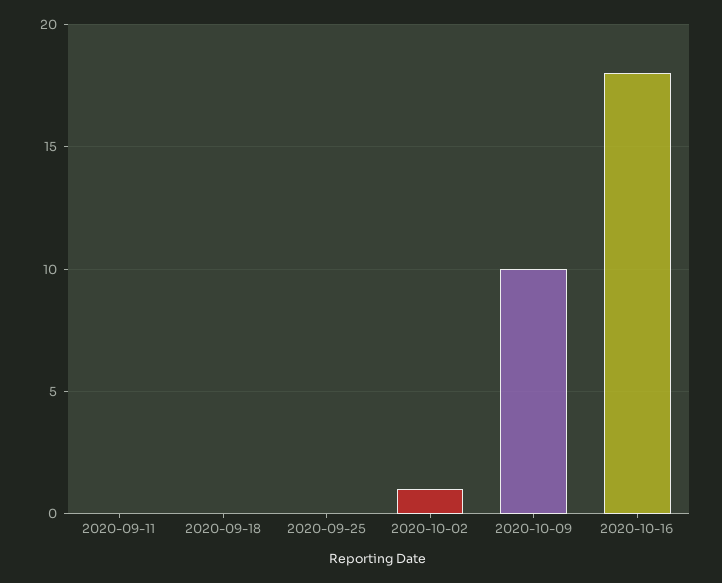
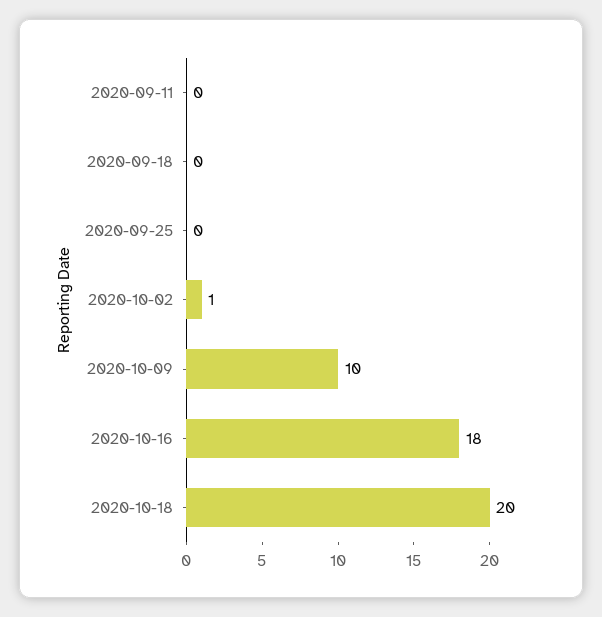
2020-10-18: none -> 20

